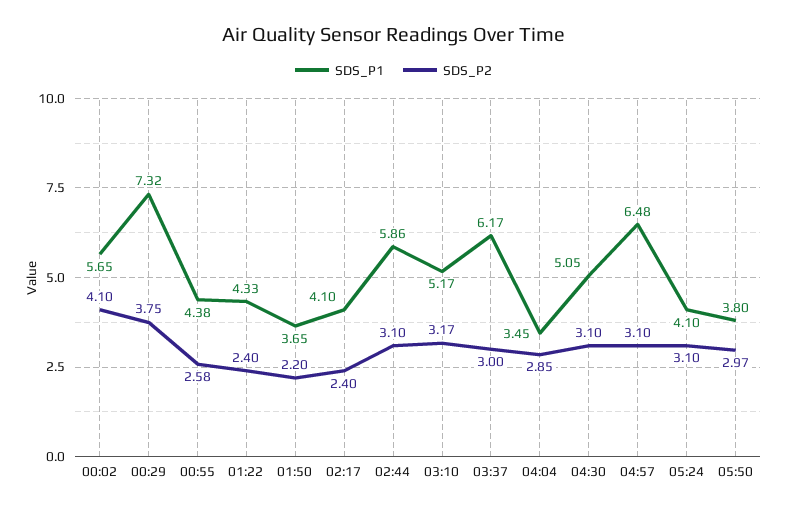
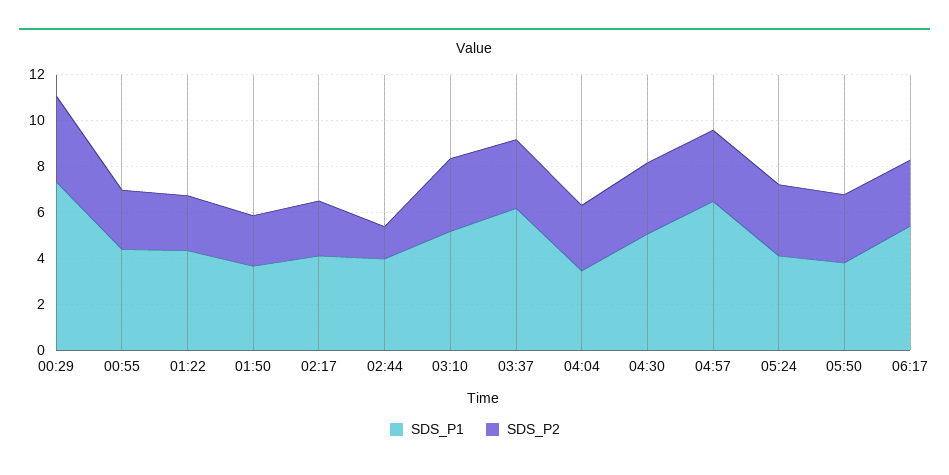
SDS_P1, 00:02: 5.65 -> none
SDS_P2, 00:02: 4.1 -> none
SDS_P1, 02:44: 5.86 -> 4
SDS_P2, 02:44: 3.1 -> 1.5
SDS_P1, 06:17: none -> 5.5
SDS_P2, 06:17: none -> 3

